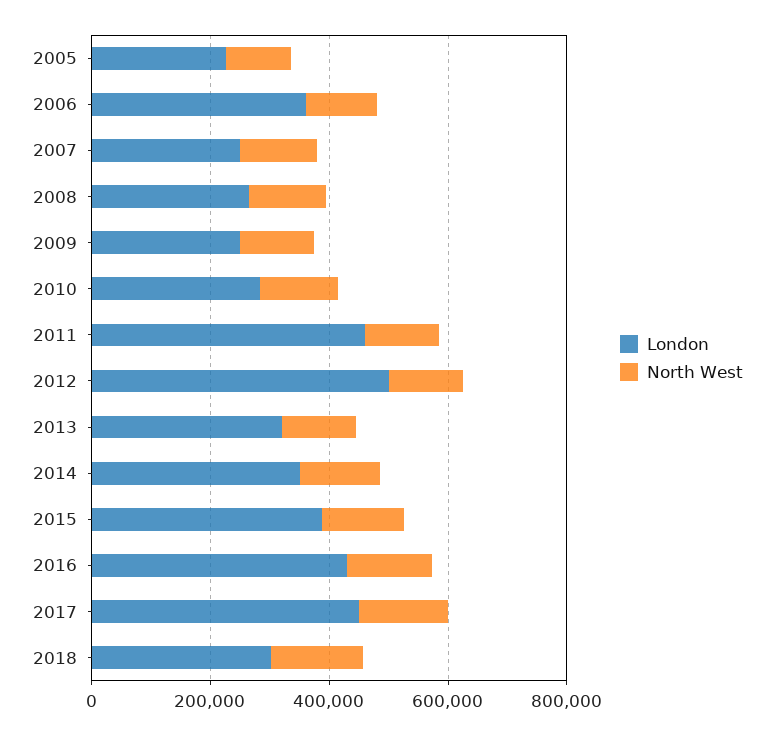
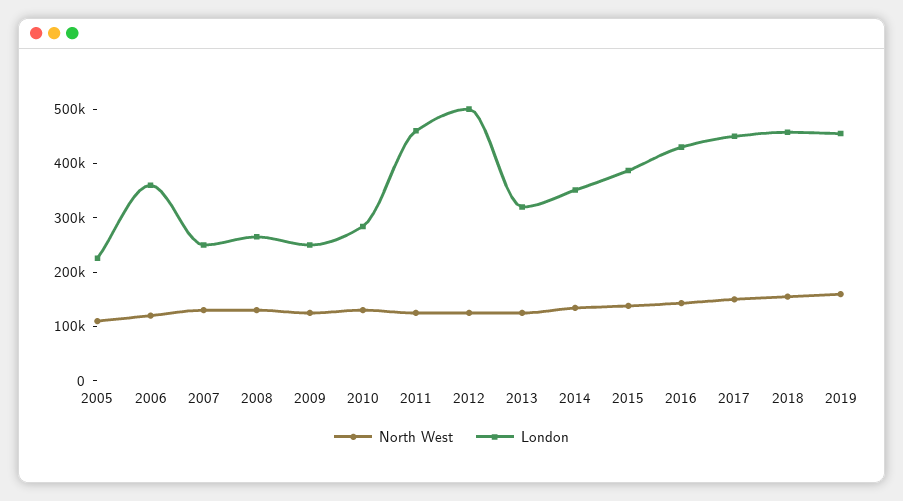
London, 2018: 300000 -> 460000
North West, 2019: none -> 160000
London, 2019: none -> 460000

